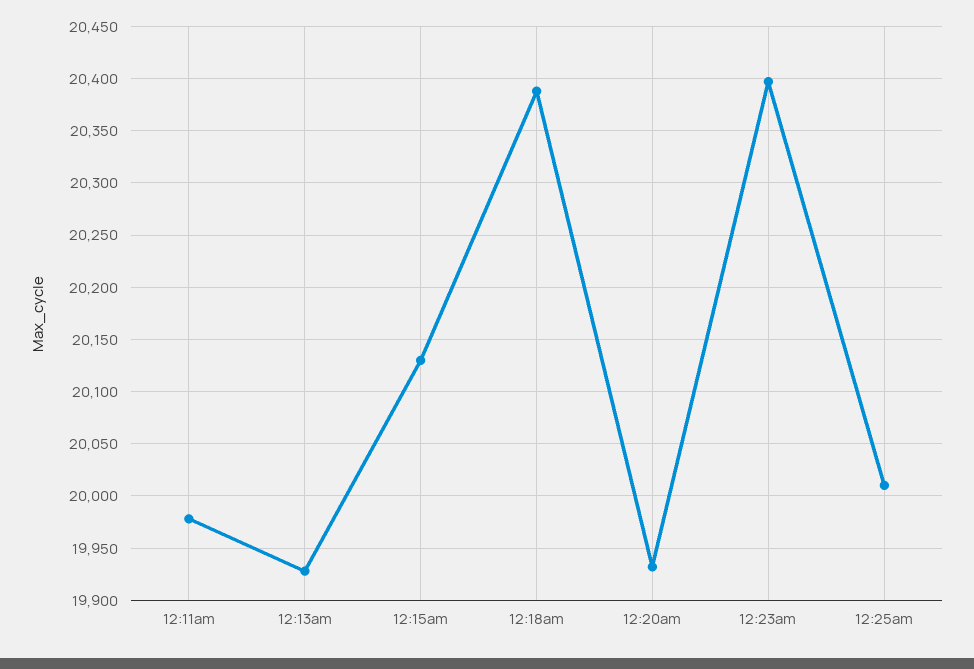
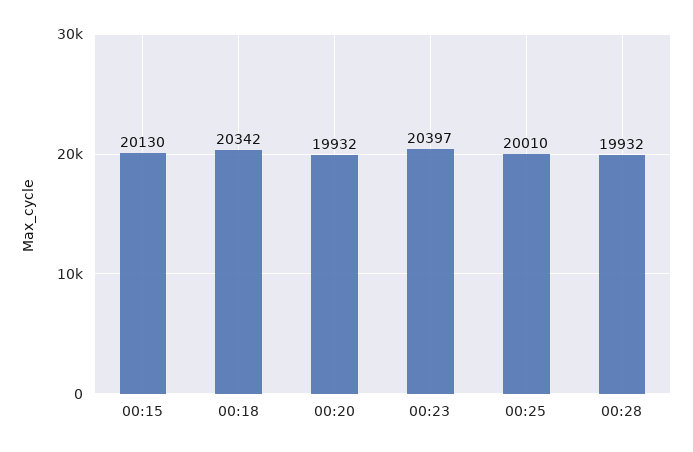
12:11am: 19980 -> none
12:13am: 19930 -> none
12:18am: 20390 -> 20342
00:28: none -> 19932

